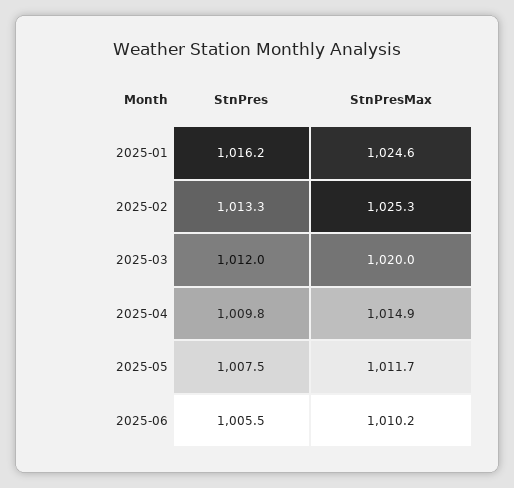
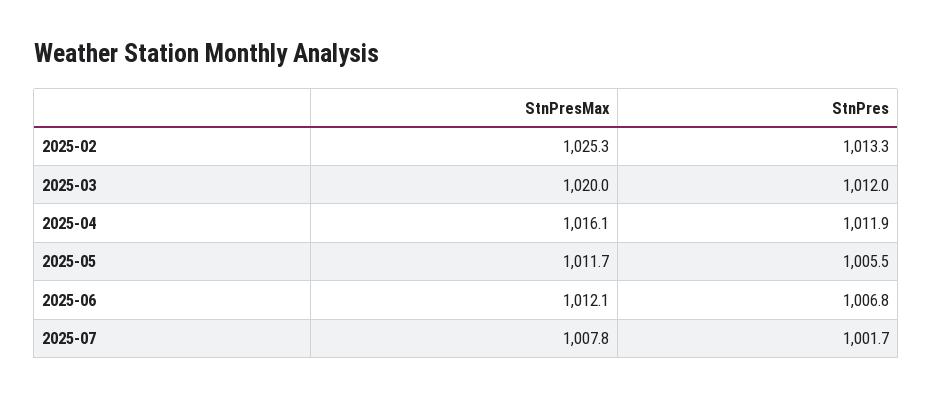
StnPres, 2025-01: 1016.2 -> none
StnPresMax, 2025-01: 1024.6 -> none
StnPres, 2025-04: 1009.8 -> 1011.9
StnPresMax, 2025-04: 1014.9 -> 1016.1
StnPres, 2025-05: 1007.5 -> 1005.5
StnPres, 2025-06: 1005.5 -> 1006.8
StnPresMax, 2025-06: 1010.2 -> 1012.1
StnPresMax, 2025-07: none -> 1007.8
StnPres, 2025-07: none -> 1001.7

